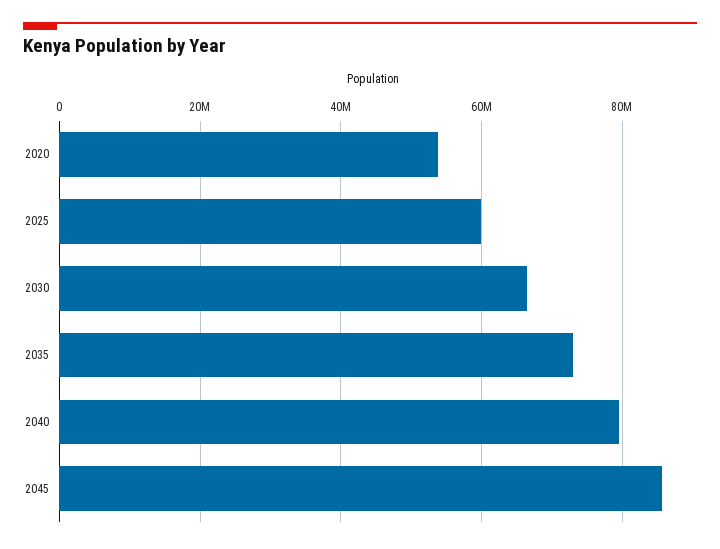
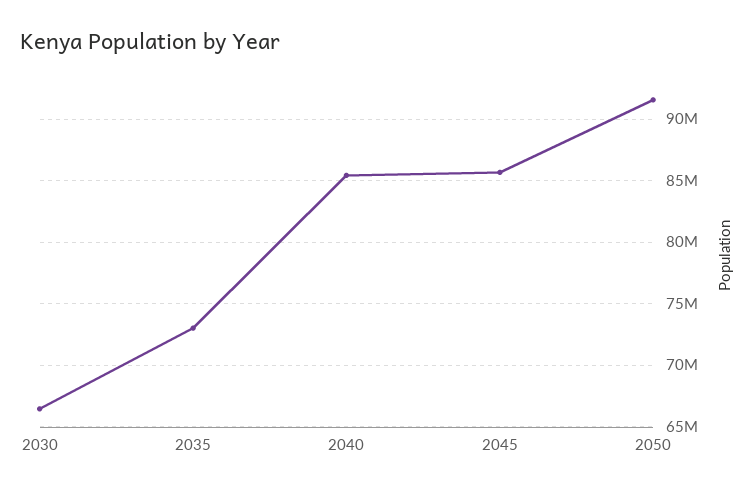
2020: 54000000 -> none
2025: 60000000 -> none
2040: 80000000 -> 85500000
2050: none -> 91500000

